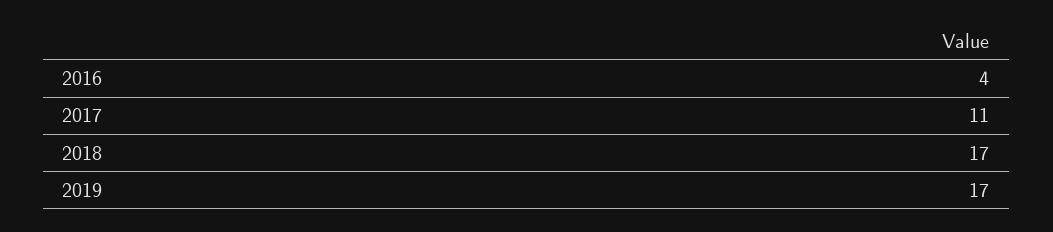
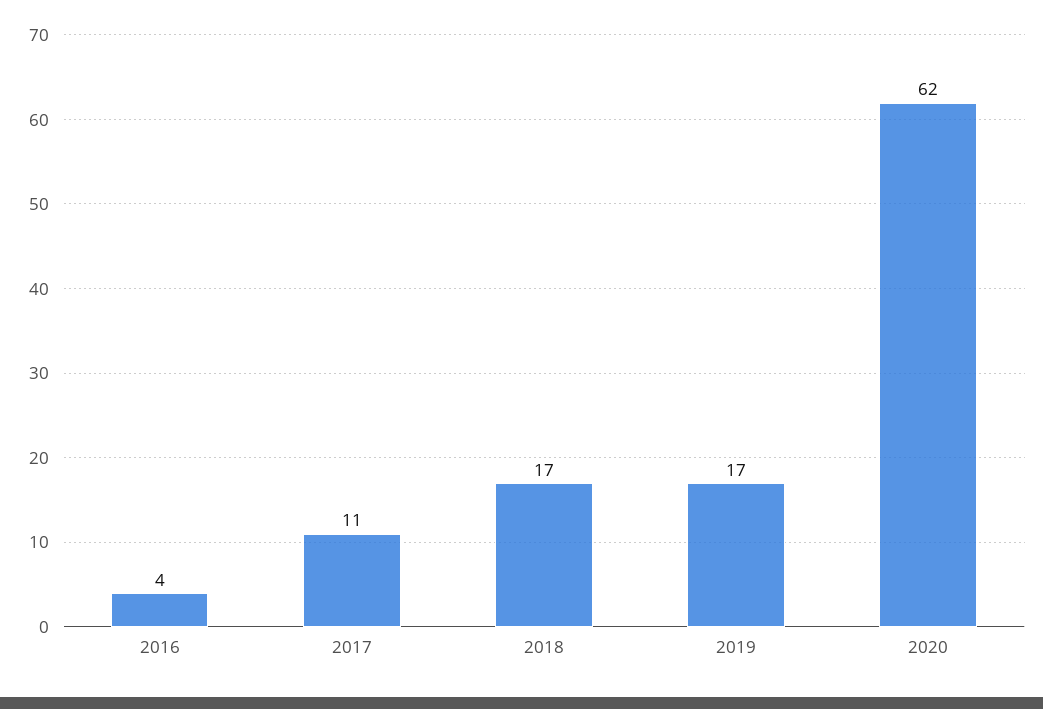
2020: none -> 62

